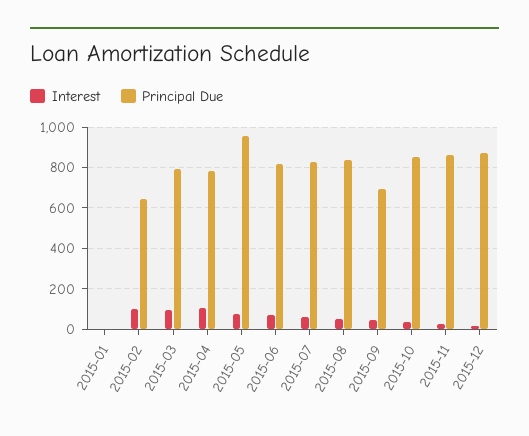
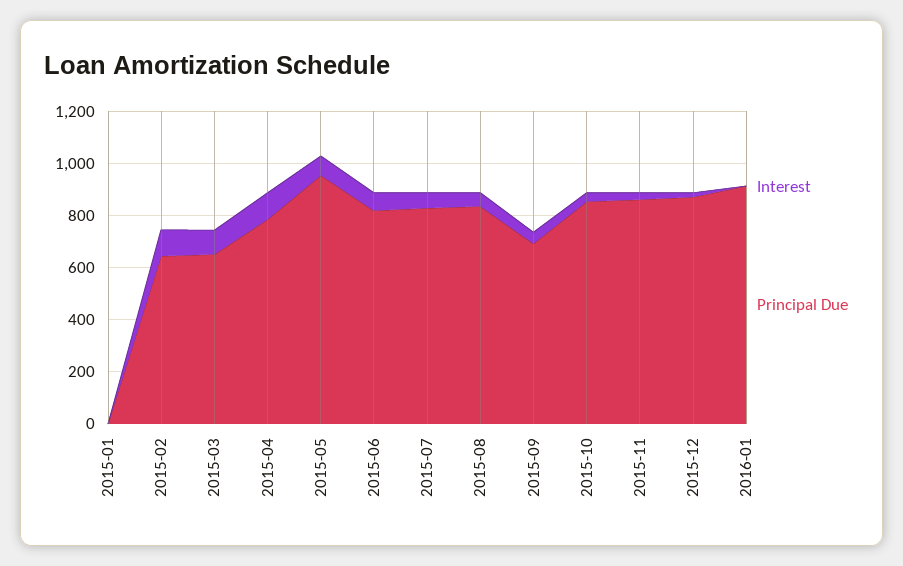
Principal Due, 2015-03: 800 -> 650
Interest, 2016-01: none -> 0
Principal Due, 2016-01: none -> 900

